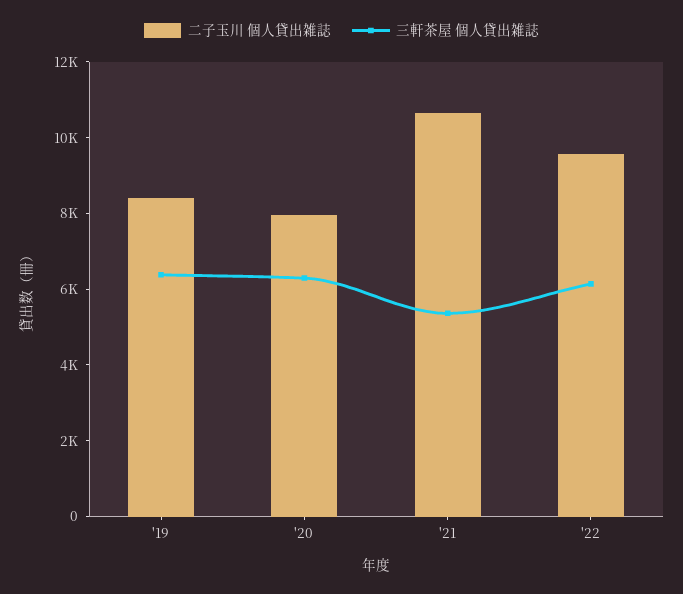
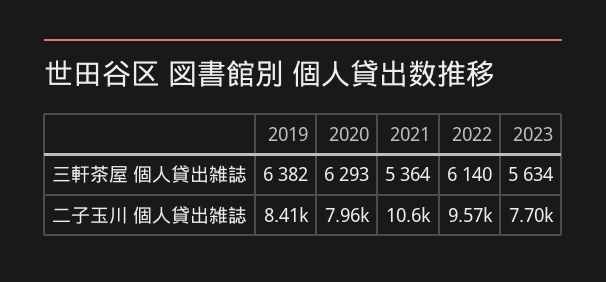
三軒茶屋 個人貸出雑誌, 2023: none -> 5634
二子玉川 個人貸出雑誌, 2023: none -> 7700

